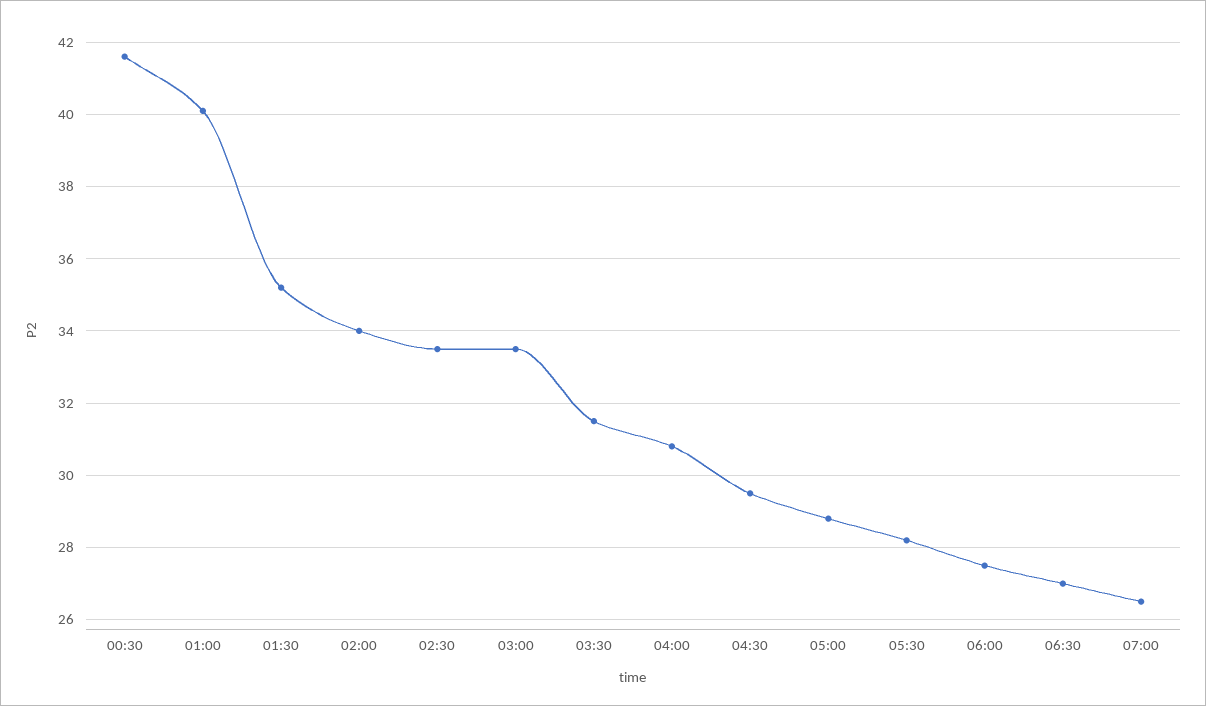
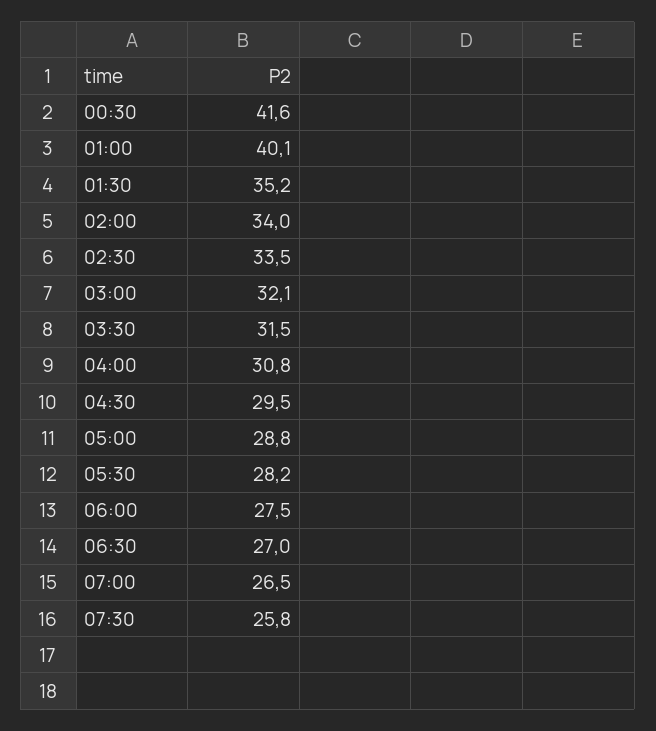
03:00: 33.5 -> 32.1
07:30: none -> 25.8

